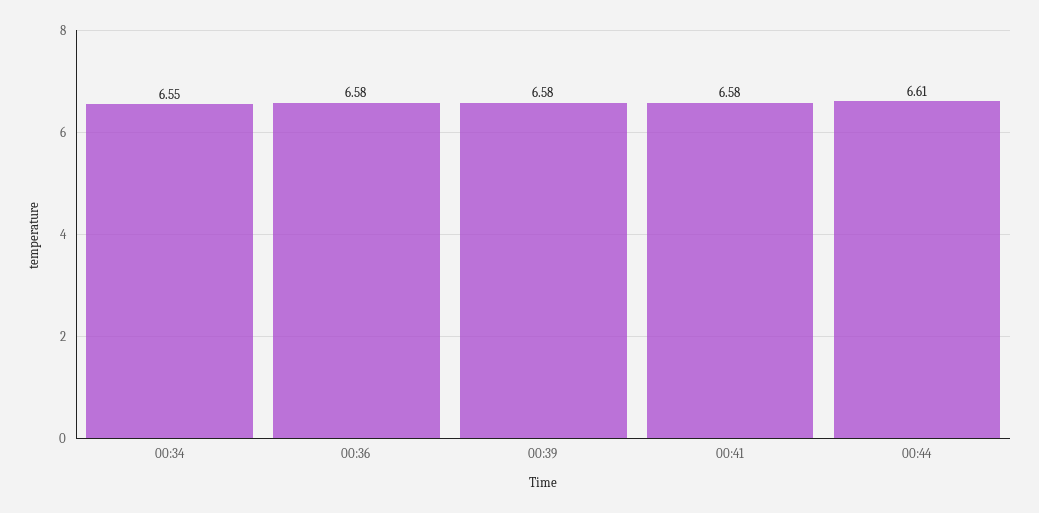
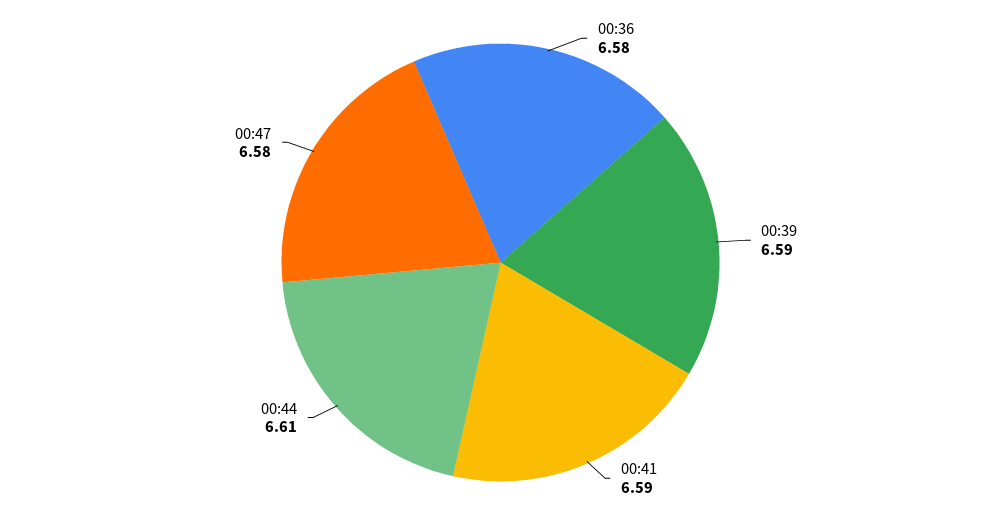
00:34: 6.55 -> none
00:39: 6.58 -> 6.59
00:41: 6.58 -> 6.59
00:47: none -> 6.58

